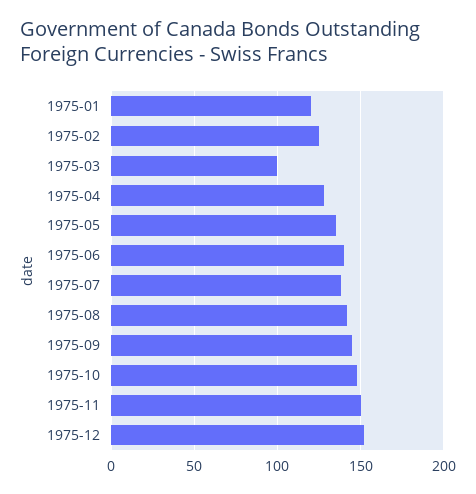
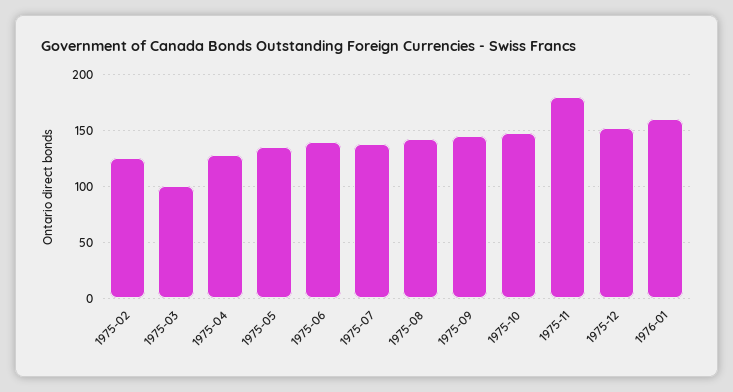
1975-01: 120 -> none
1975-11: 150 -> 180
1976-01: none -> 160

